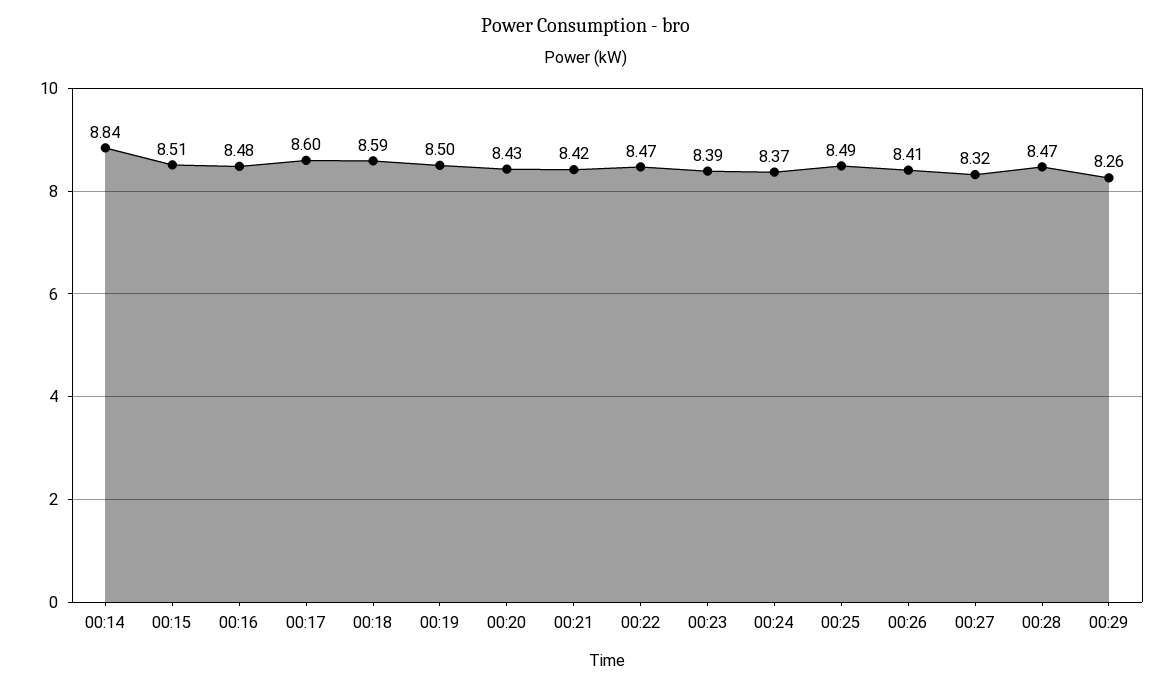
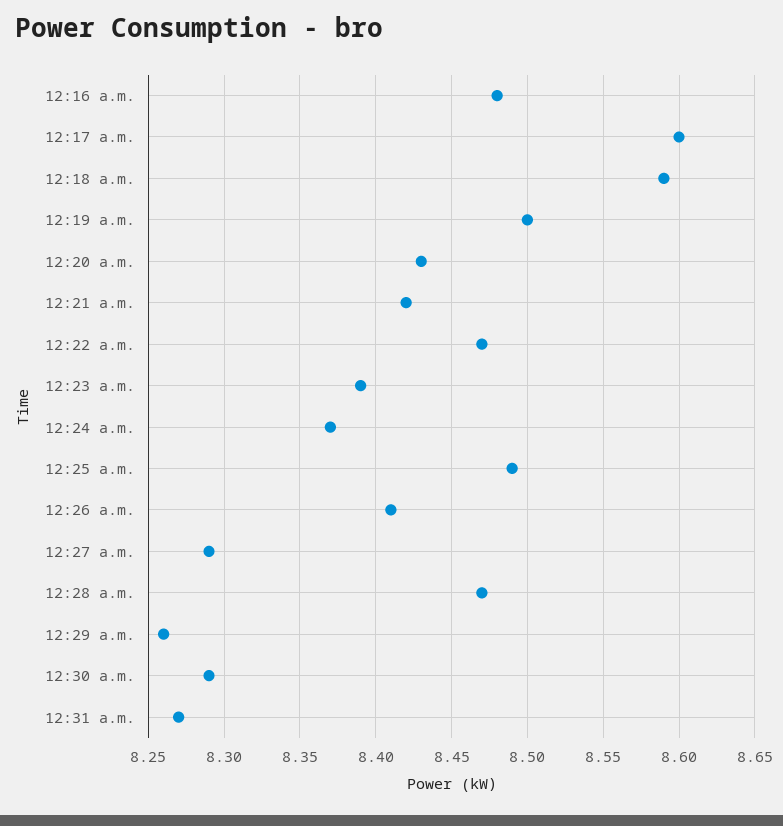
00:14: 8.84 -> none
00:15: 8.51 -> none
00:27: 8.32 -> 8.29
12:30 a.m.: none -> 8.29
12:31 a.m.: none -> 8.27

